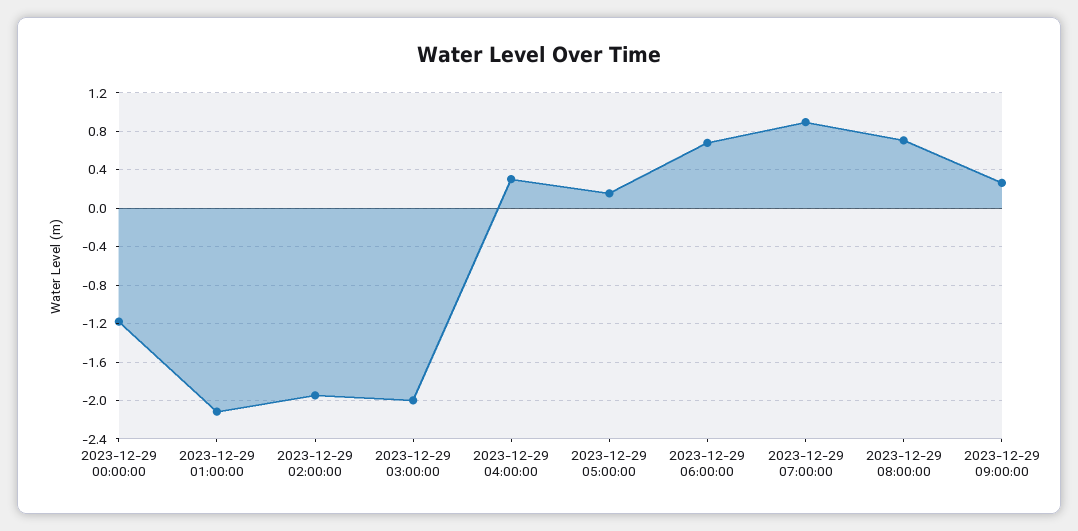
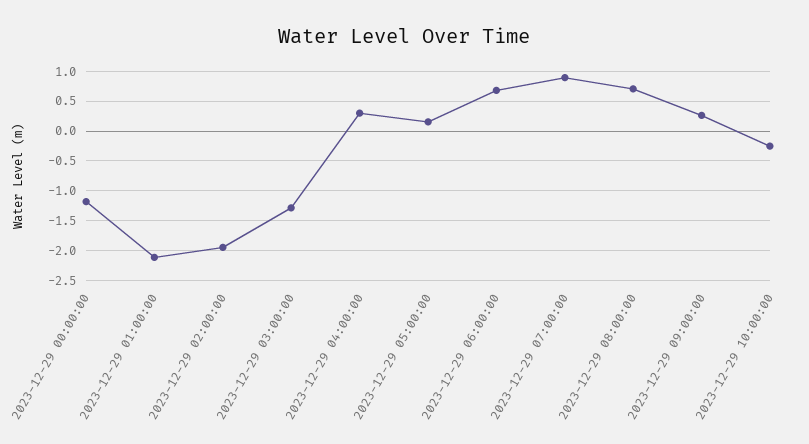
2023-12-29 03:00:00: -2 -> -1.25
2023-12-29 10:00:00: none -> -0.25

